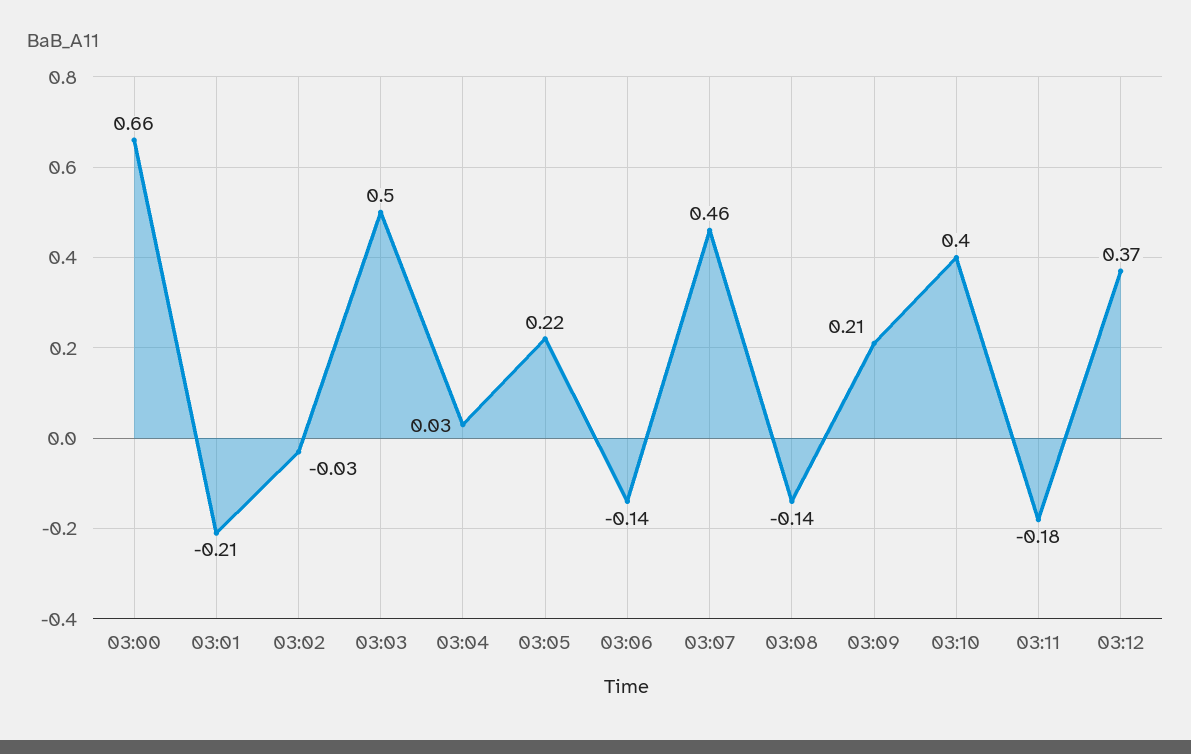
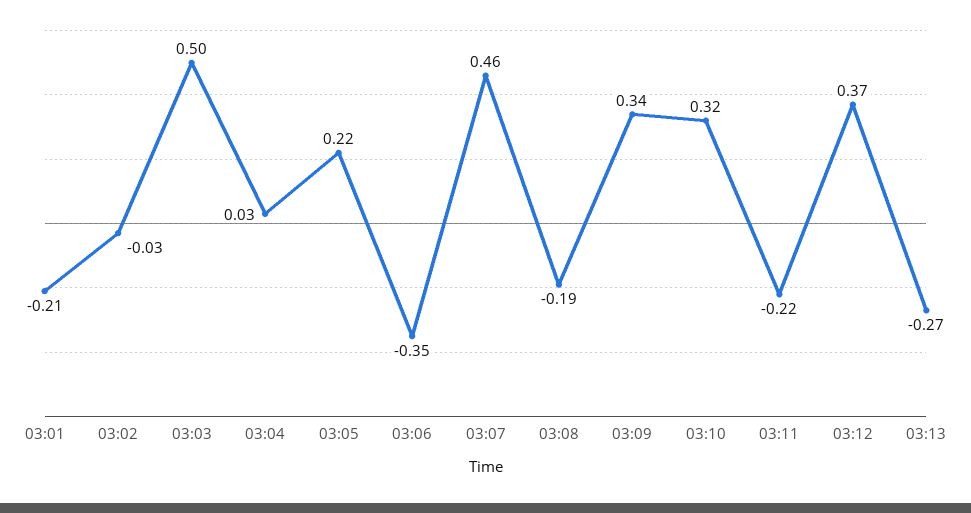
03:00: 0.66 -> none
03:06: -0.14 -> -0.35
03:08: -0.14 -> -0.19
03:09: 0.21 -> 0.34
03:10: 0.4 -> 0.32
03:11: -0.18 -> -0.22
03:13: none -> -0.27

